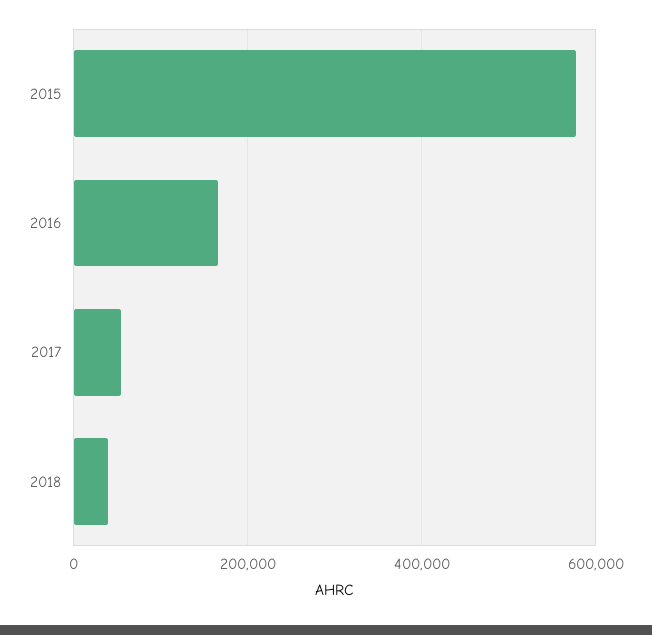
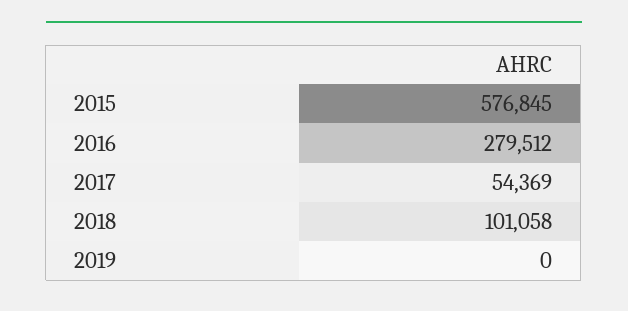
2016: 160000 -> 279512
2018: 40000 -> 101058
2019: none -> 0

